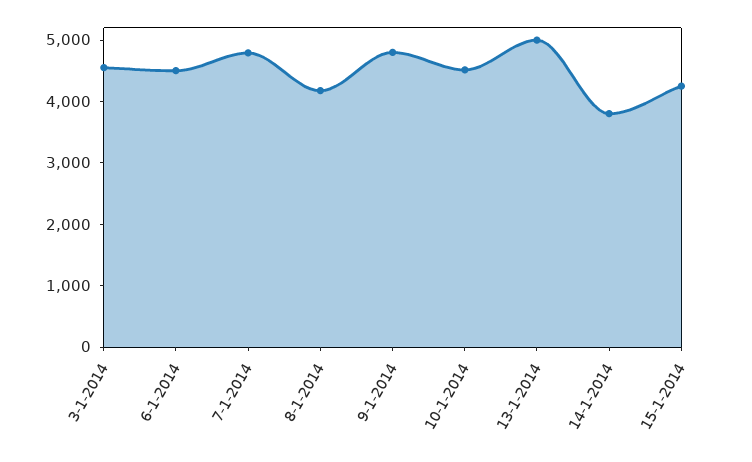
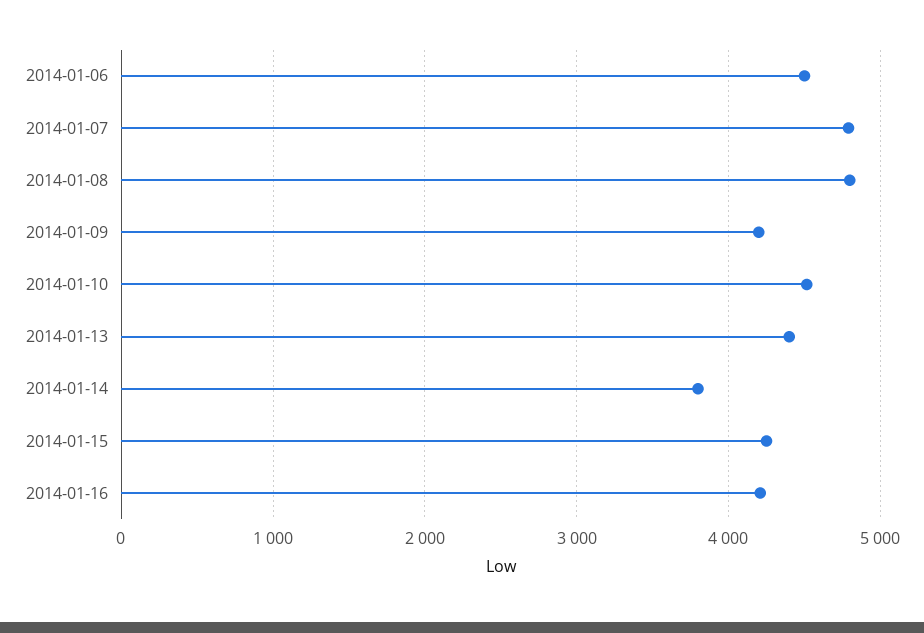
3-1-2014: 4600 -> none
8-1-2014: 4200 -> 4800
9-1-2014: 4800 -> 4200
13-1-2014: 5000 -> 4400
2014-01-16: none -> 4200

